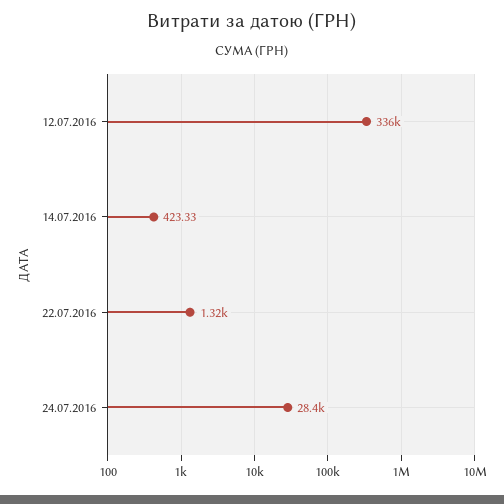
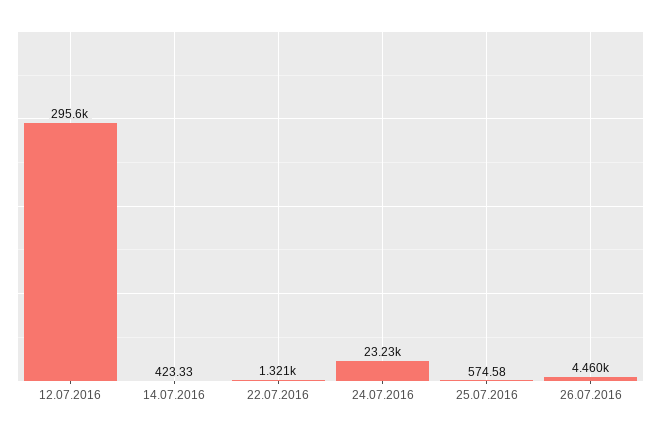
12.07.2016: 336000 -> 295600
24.07.2016: 28400 -> 23230
25.07.2016: none -> 574.58
26.07.2016: none -> 4460

